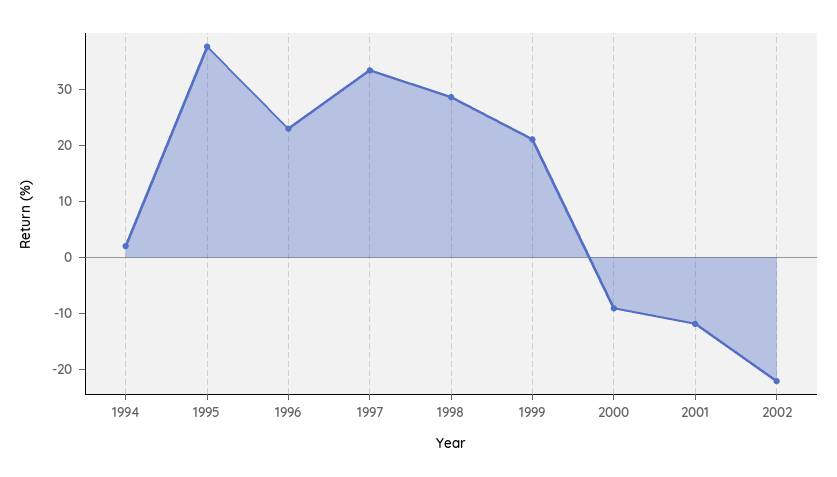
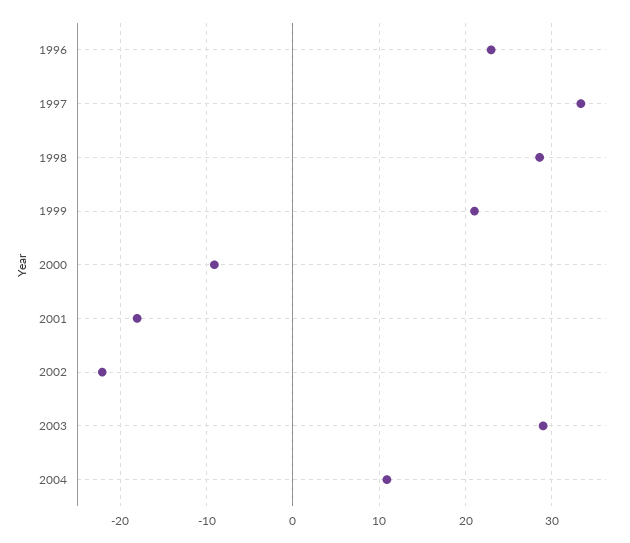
1994: 2 -> none
1995: 38 -> none
2001: -12 -> -18
2003: none -> 29
2004: none -> 11

